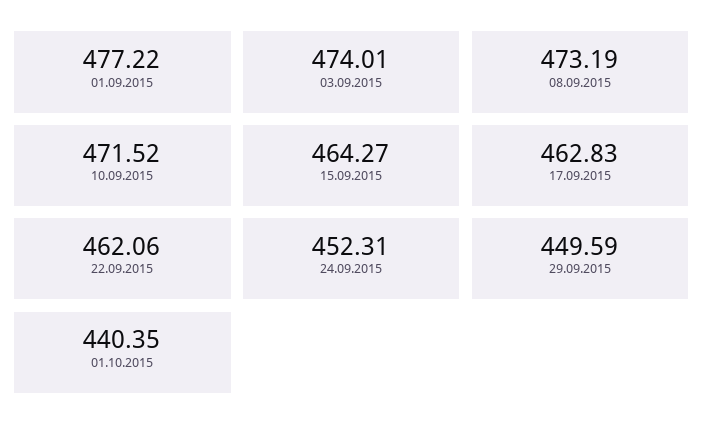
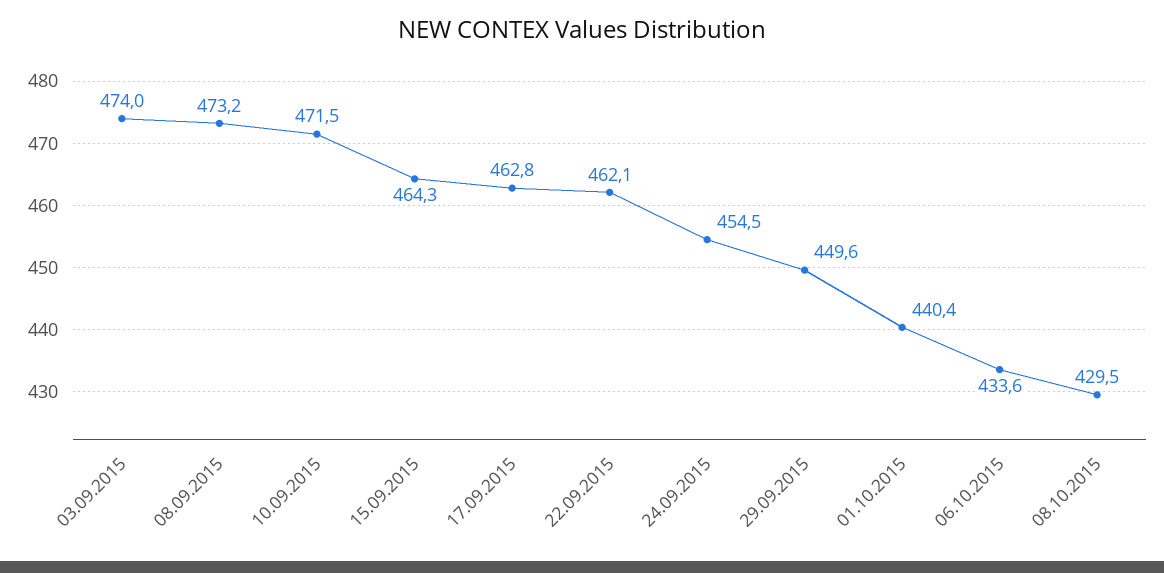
01.09.2015: 477.22 -> none
24.09.2015: 452.31 -> 454.5
06.10.2015: none -> 433.6
08.10.2015: none -> 429.5

